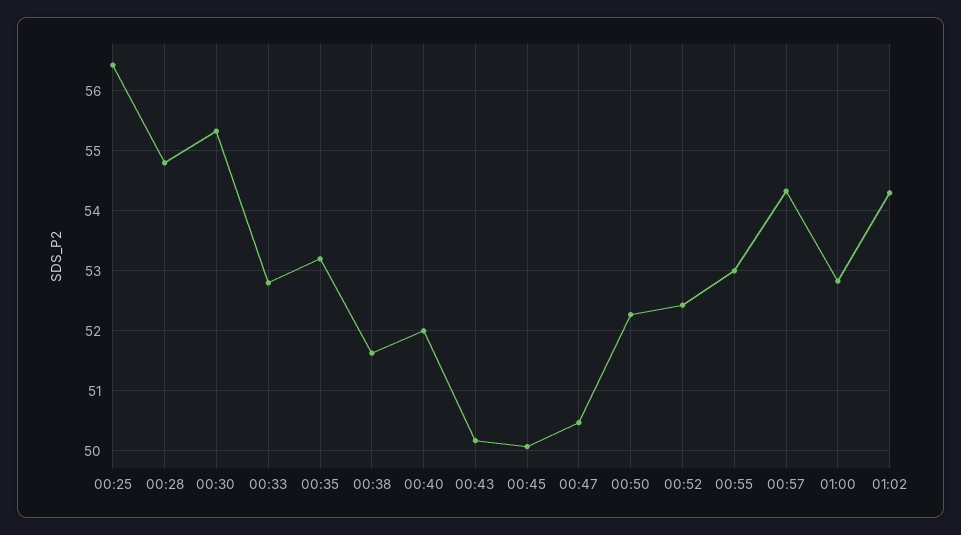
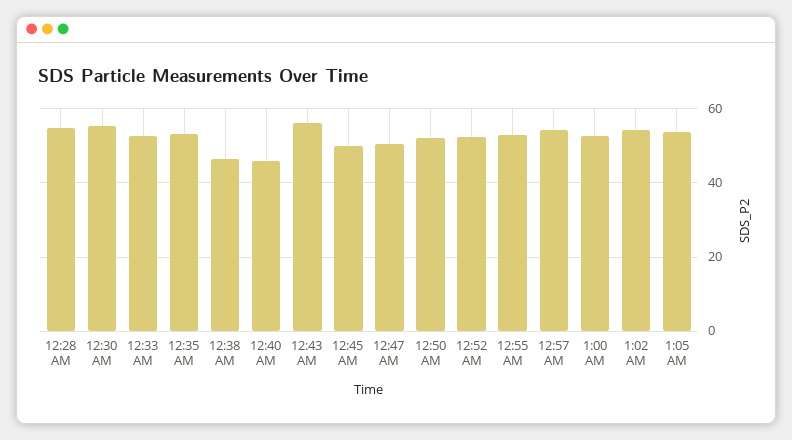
00:25: 56.4 -> none
00:38: 51.6 -> 46
00:40: 52 -> 46
00:43: 50.2 -> 56
1:05 AM: none -> 54

